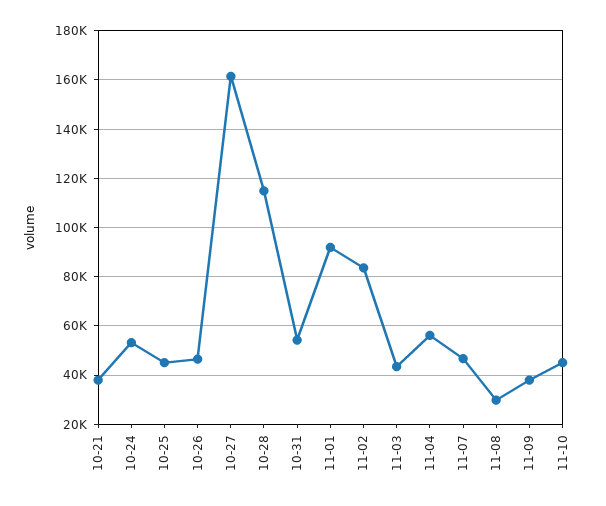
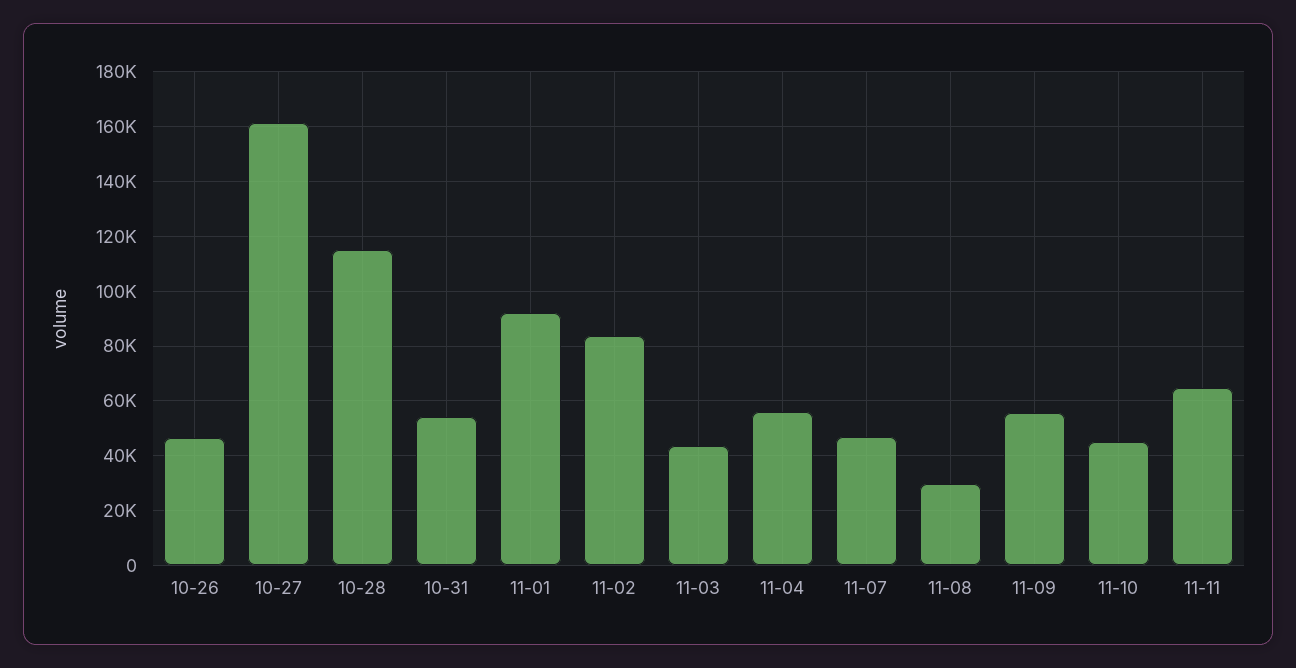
10-21: 37500 -> none
10-24: 52500 -> none
10-25: 45000 -> none
11-09: 37500 -> 55000
11-11: none -> 65000

